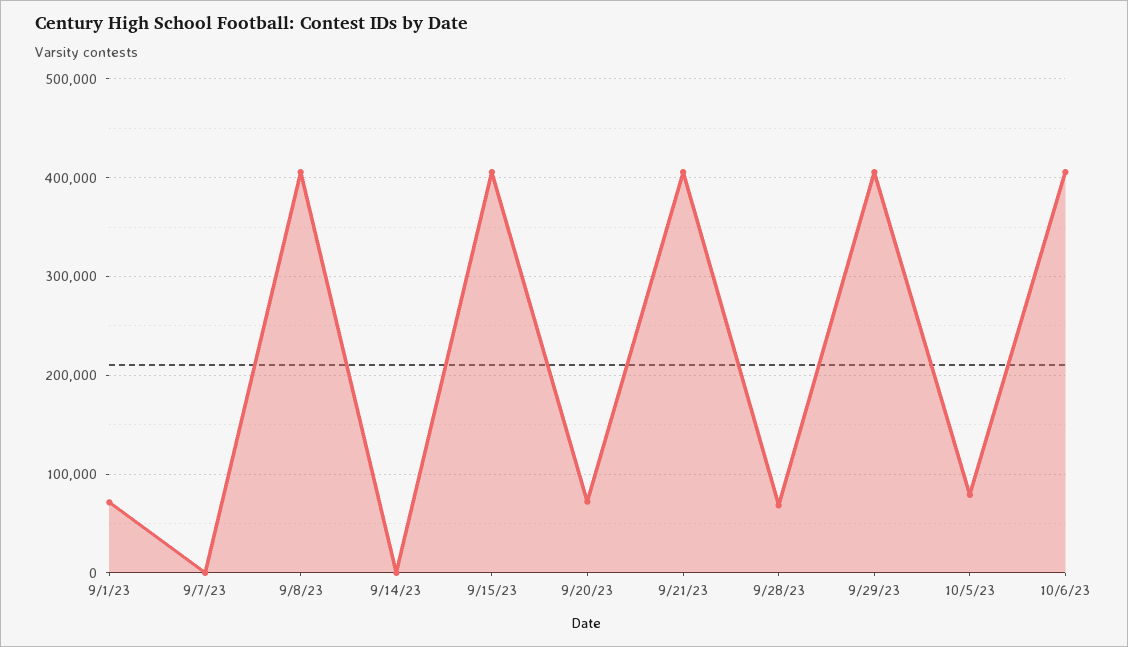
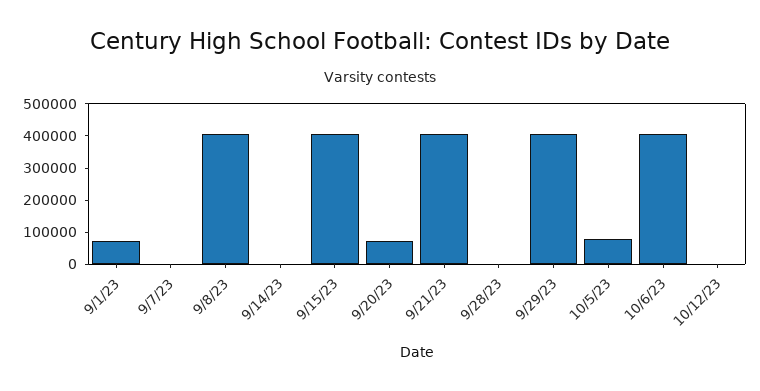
9/28/23: 70000 -> 0
10/12/23: none -> 0

